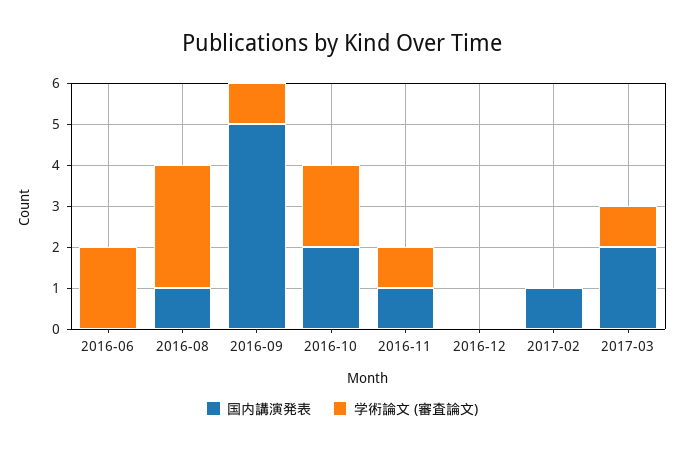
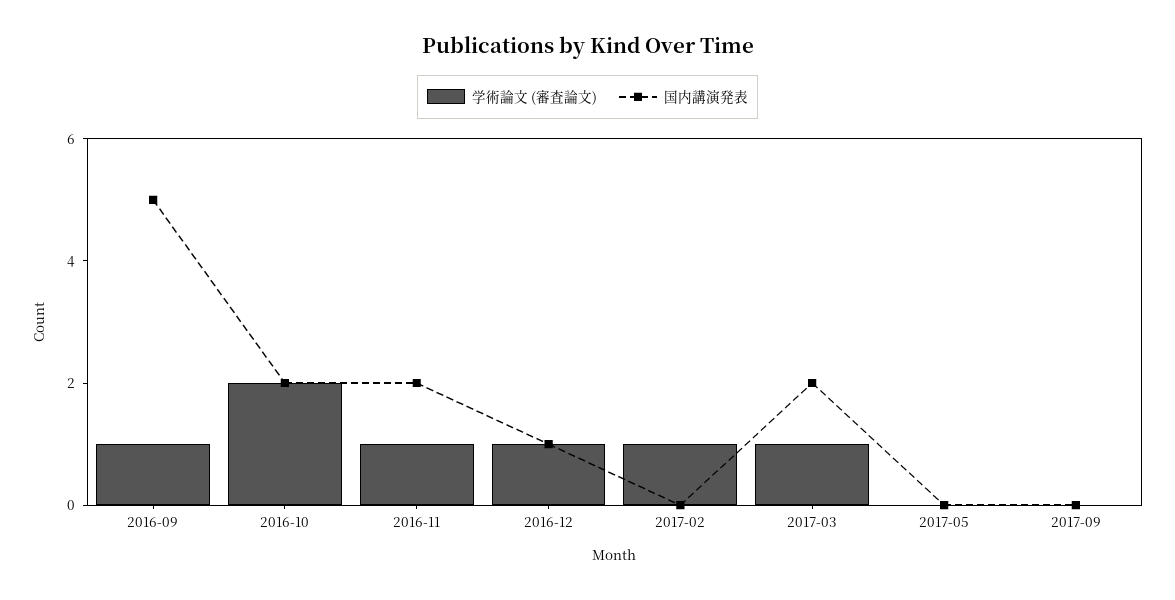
国内講演発表, 2016-06: 0 -> none
学術論文 (審査論文), 2016-06: 2 -> none
国内講演発表, 2016-08: 1 -> none
学術論文 (審査論文), 2016-08: 3 -> none
国内講演発表, 2016-11: 1 -> 2
国内講演発表, 2016-12: 0 -> 1
学術論文 (審査論文), 2016-12: 0 -> 1
国内講演発表, 2017-02: 1 -> 0
学術論文 (審査論文), 2017-02: 0 -> 1
学術論文 (審査論文), 2017-05: none -> 0
国内講演発表, 2017-05: none -> 0
学術論文 (審査論文), 2017-09: none -> 0
国内講演発表, 2017-09: none -> 0

